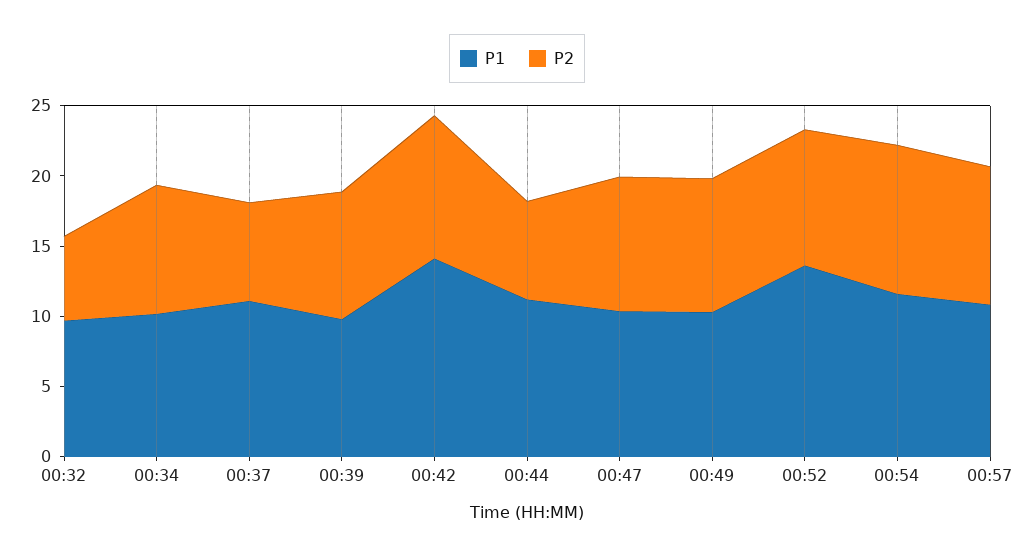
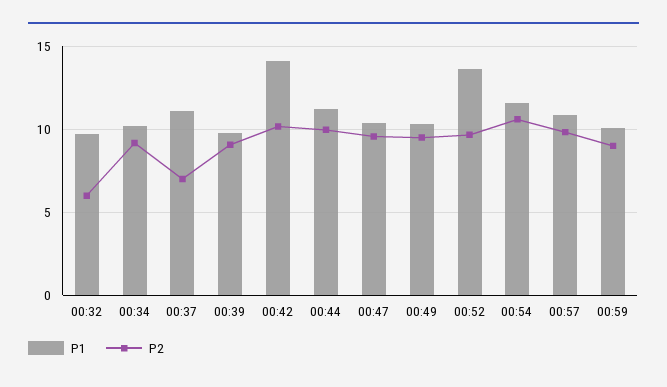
P2, 00:44: 7 -> 10
P1, 00:59: none -> 10
P2, 00:59: none -> 9

